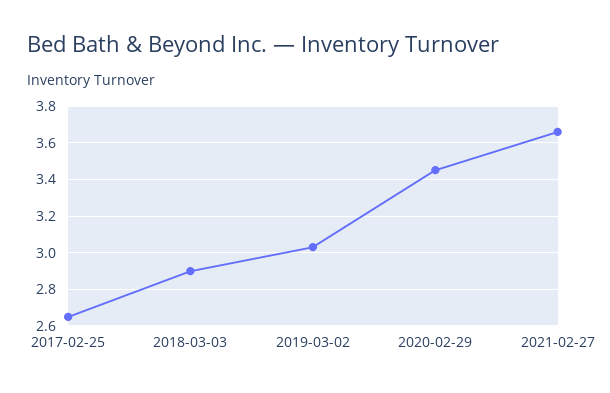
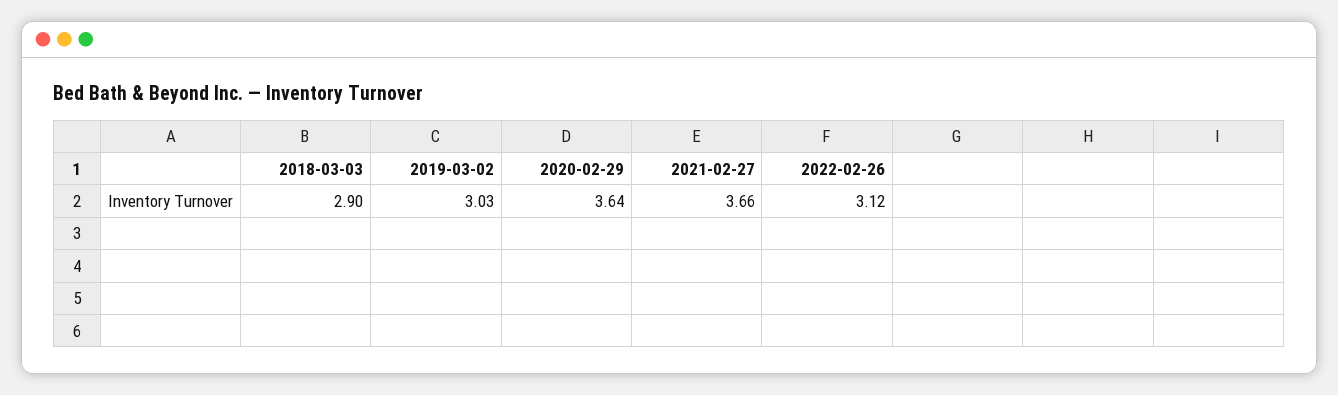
2017-02-25: 2.65 -> none
2020-02-29: 3.45 -> 3.64
2022-02-26: none -> 3.12

